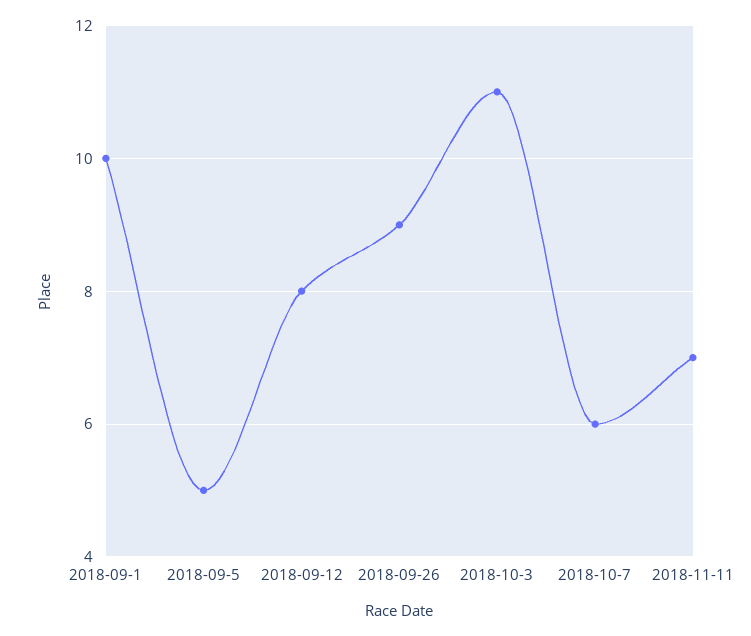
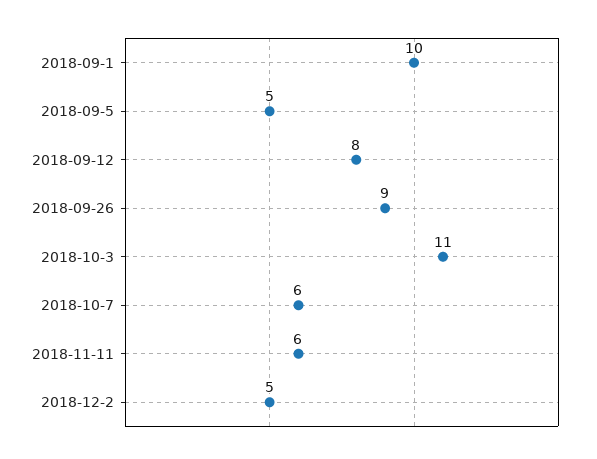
2018-11-11: 7 -> 6
2018-12-2: none -> 5

